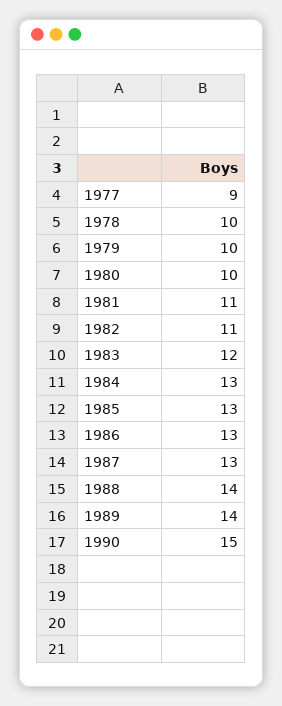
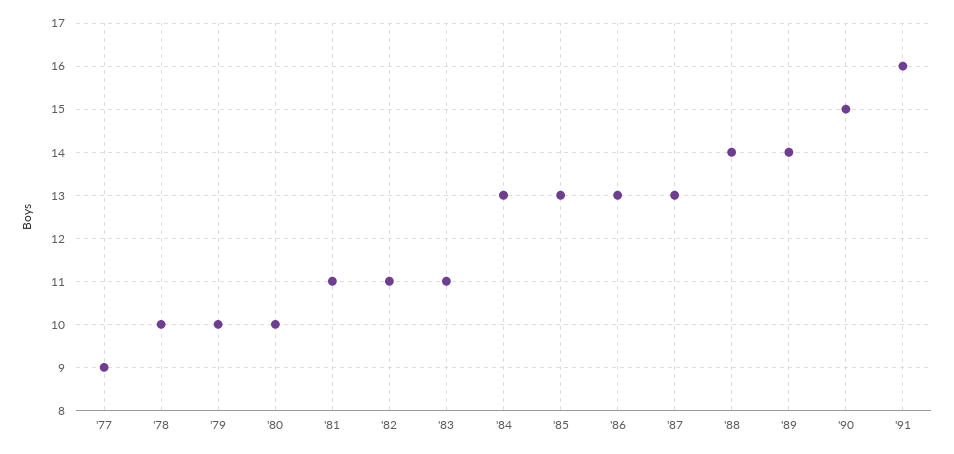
1983: 12 -> 11
'91: none -> 16

